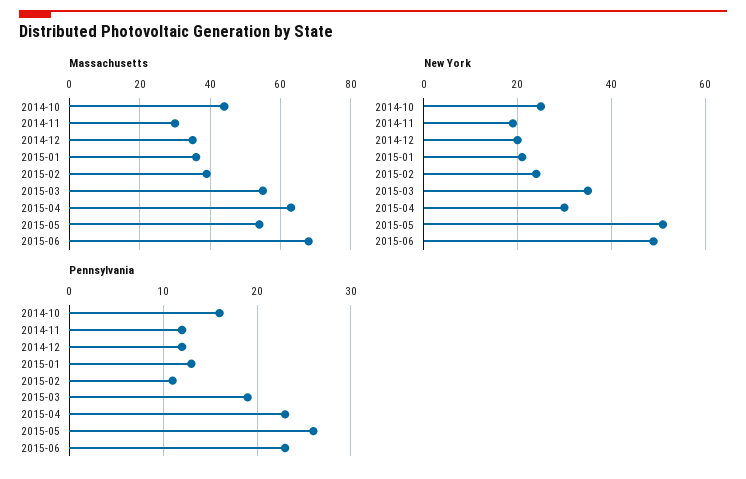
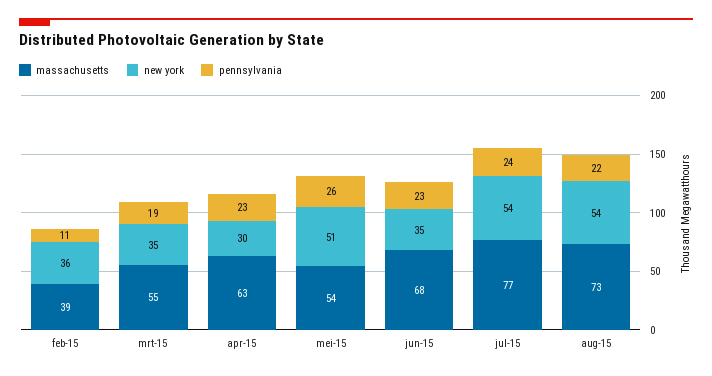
Massachusetts, 2014-10: 45 -> none
Massachusetts, 2014-11: 30 -> none
Massachusetts, 2014-12: 35 -> none
Massachusetts, 2015-01: 35 -> none
New York, 2014-10: 25 -> none
New York, 2014-11: 20 -> none
New York, 2014-12: 20 -> none
New York, 2015-01: 20 -> none
New York, 2015-02: 25 -> 36
New York, 2015-06: 50 -> 35
Pennsylvania, 2014-10: 16 -> none
Pennsylvania, 2014-11: 12 -> none
Pennsylvania, 2014-12: 12 -> none
Pennsylvania, 2015-01: 13 -> none
Massachusetts, jul-15: none -> 77
New York, jul-15: none -> 54
Pennsylvania, jul-15: none -> 24
Massachusetts, aug-15: none -> 73
New York, aug-15: none -> 54
Pennsylvania, aug-15: none -> 22

